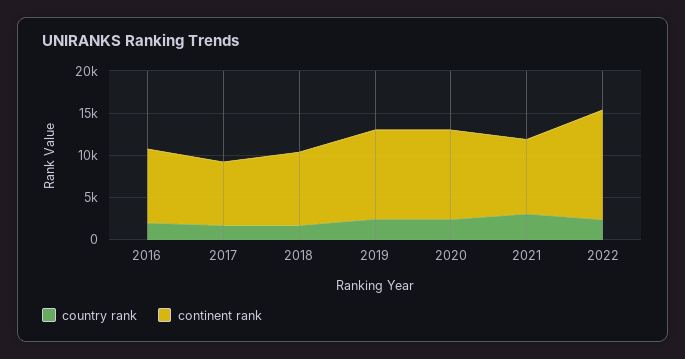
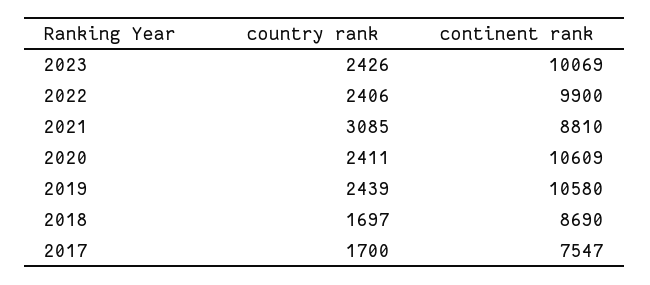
country rank, 2016: 2000 -> none
continent rank, 2016: 9000 -> none
continent rank, 2022: 13000 -> 9900
country rank, 2023: none -> 2426
continent rank, 2023: none -> 10069

